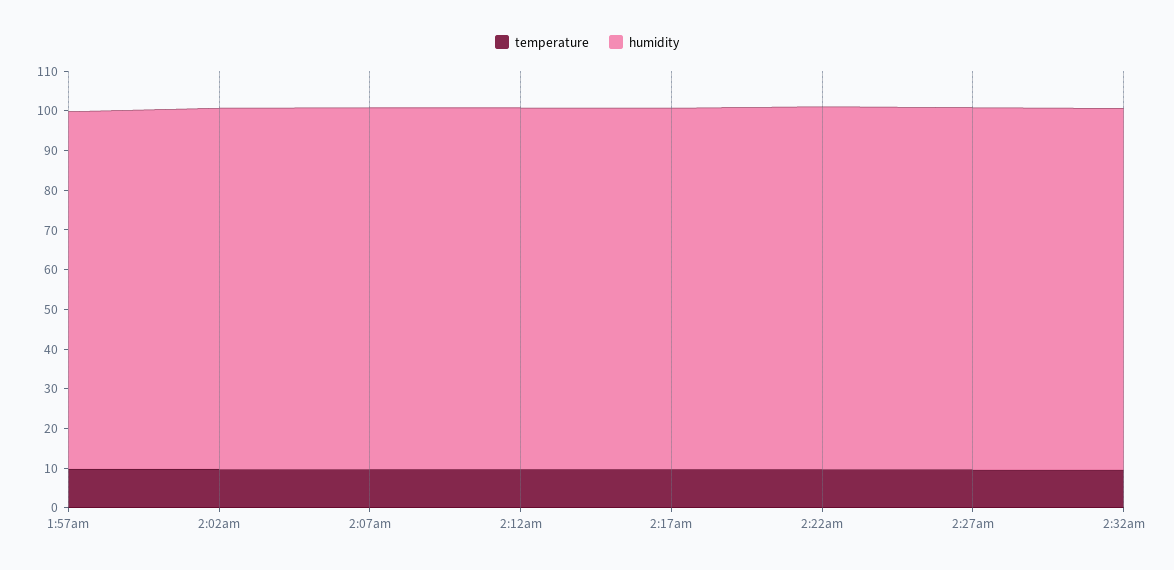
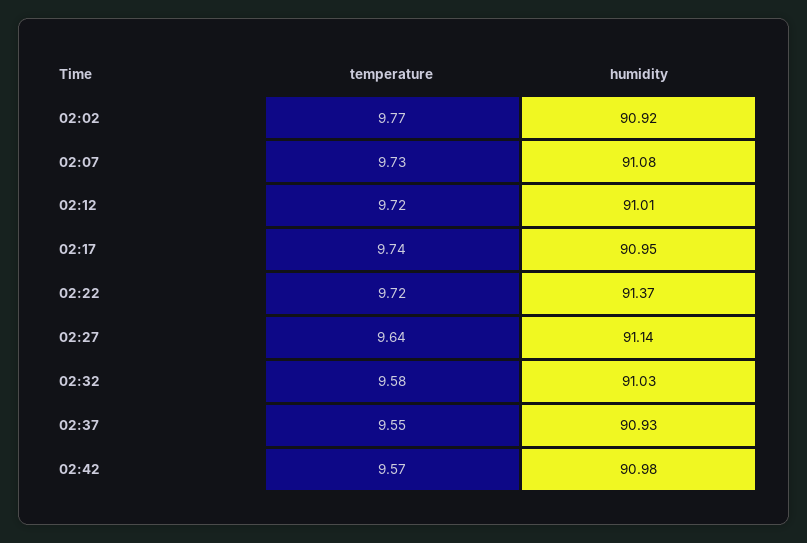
temperature, 1:57am: 10 -> none
humidity, 1:57am: 90 -> none
temperature, 02:37: none -> 9.55
humidity, 02:37: none -> 90.93
temperature, 02:42: none -> 9.57
humidity, 02:42: none -> 90.98

